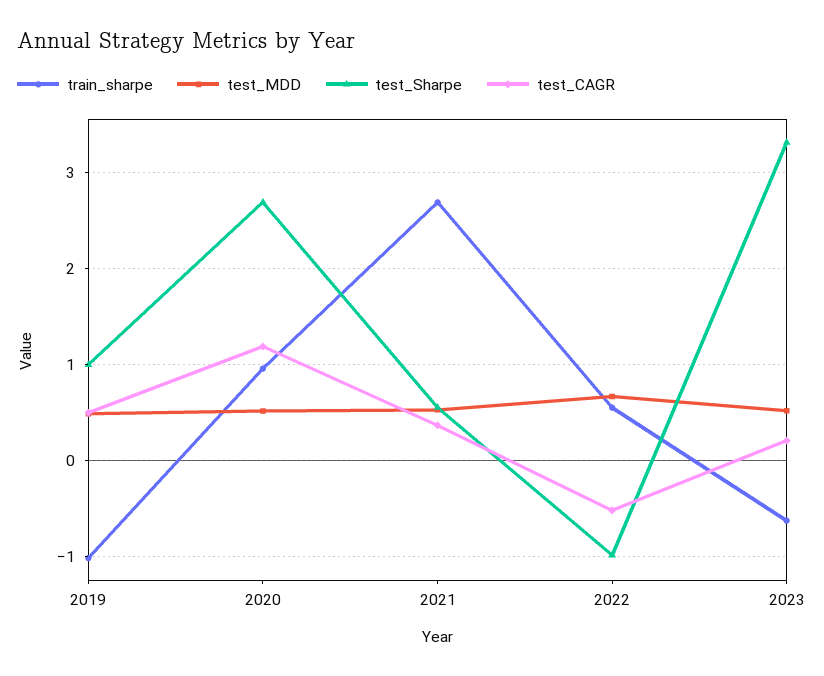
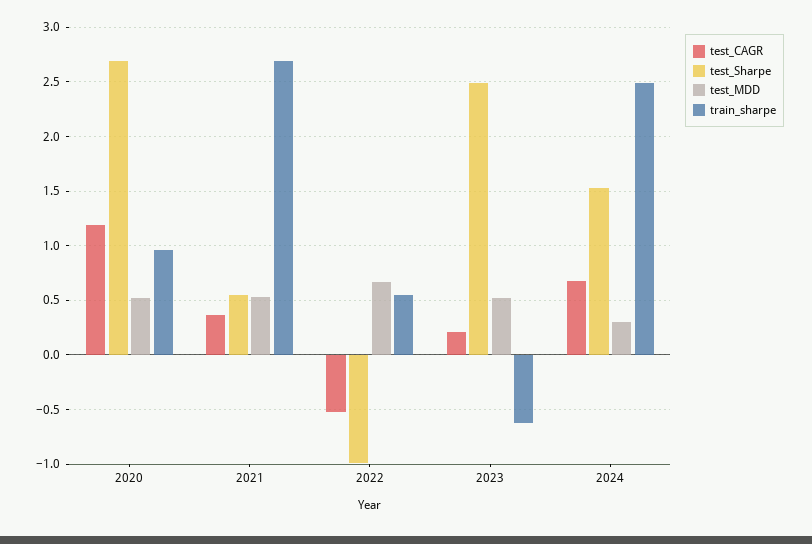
train_sharpe, 2019: -1 -> none
test_MDD, 2019: 0.5 -> none
test_Sharpe, 2019: 1 -> none
test_CAGR, 2019: 0.5 -> none
test_Sharpe, 2023: 3.3 -> 2.5
test_CAGR, 2024: none -> 0.7
test_Sharpe, 2024: none -> 1.5
test_MDD, 2024: none -> 0.3
train_sharpe, 2024: none -> 2.5

